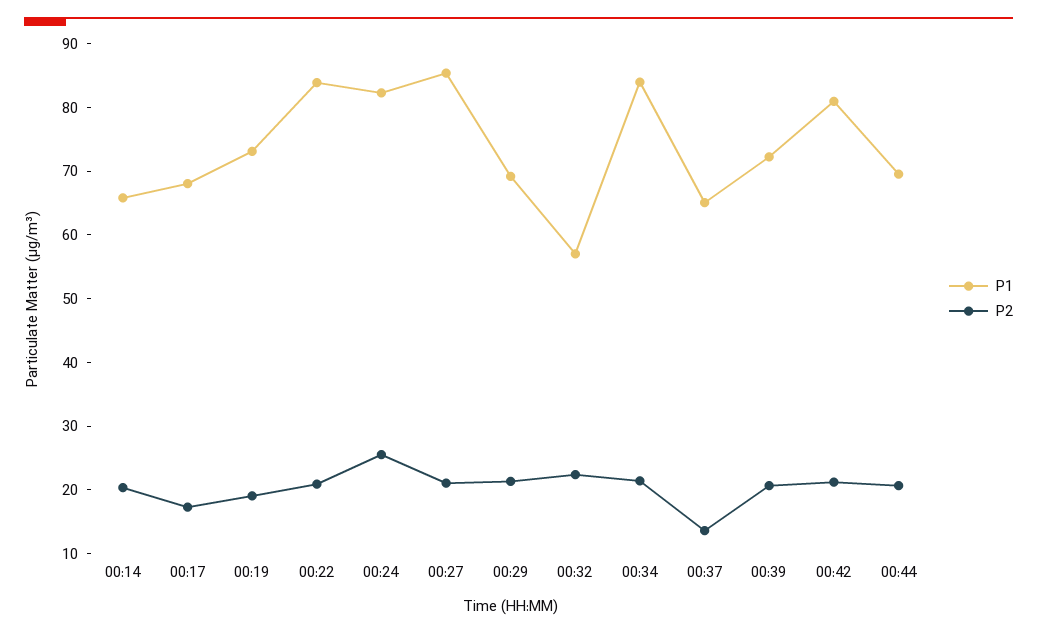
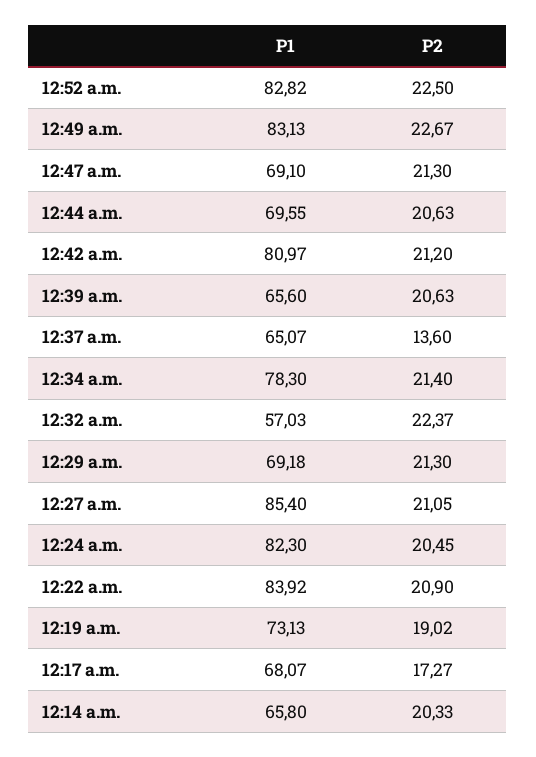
P2, 00:24: 26 -> 20.45
P1, 00:34: 84 -> 78.3
P1, 00:39: 72 -> 65.6
P1, 12:52 a.m.: none -> 82.82
P2, 12:52 a.m.: none -> 22.5
P1, 12:49 a.m.: none -> 83.13
P2, 12:49 a.m.: none -> 22.67
P1, 12:47 a.m.: none -> 69.1
P2, 12:47 a.m.: none -> 21.3

